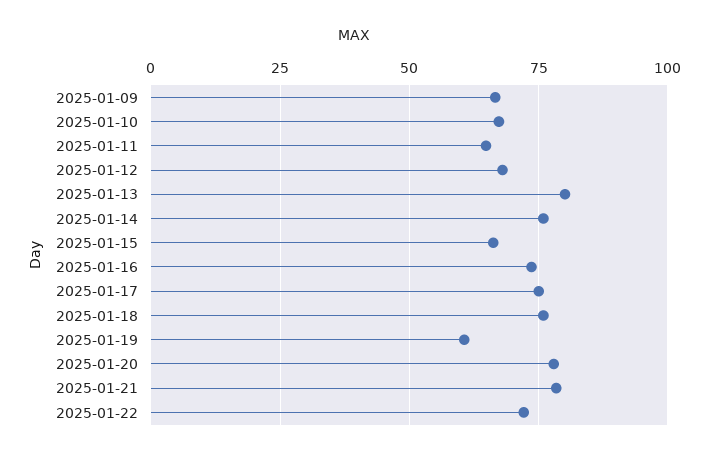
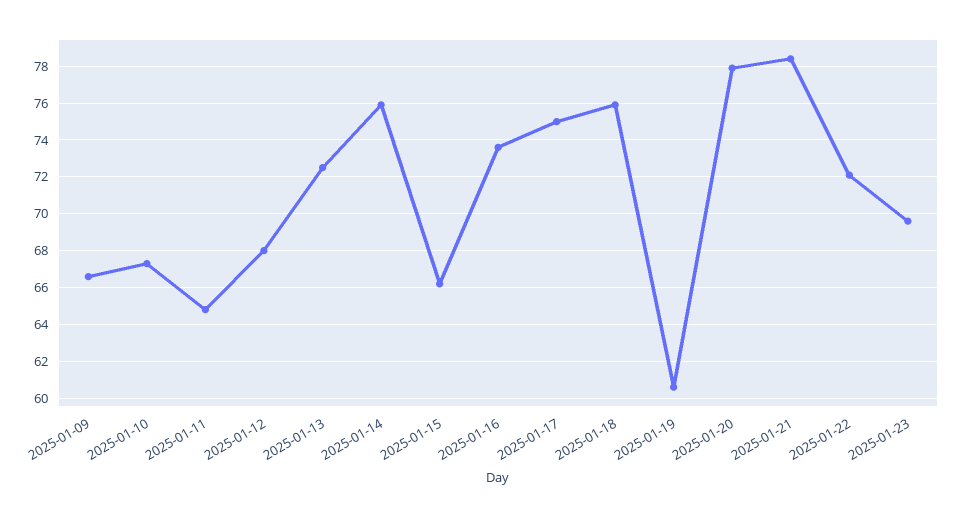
2025-01-13: 80 -> 72.5
2025-01-23: none -> 69.5

